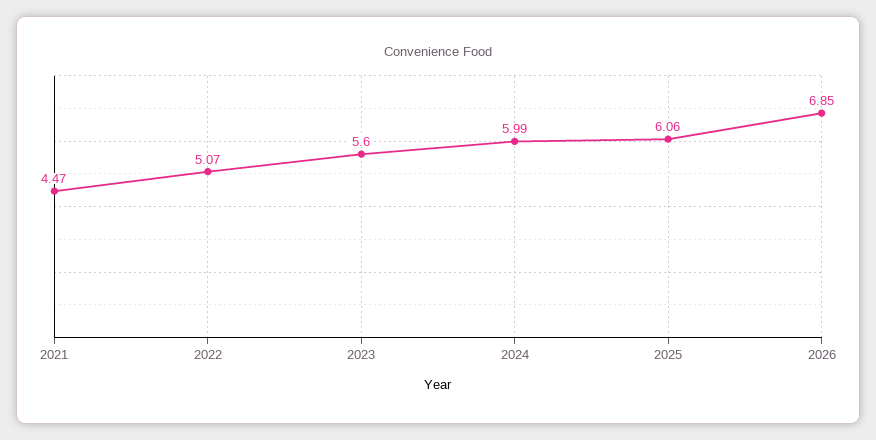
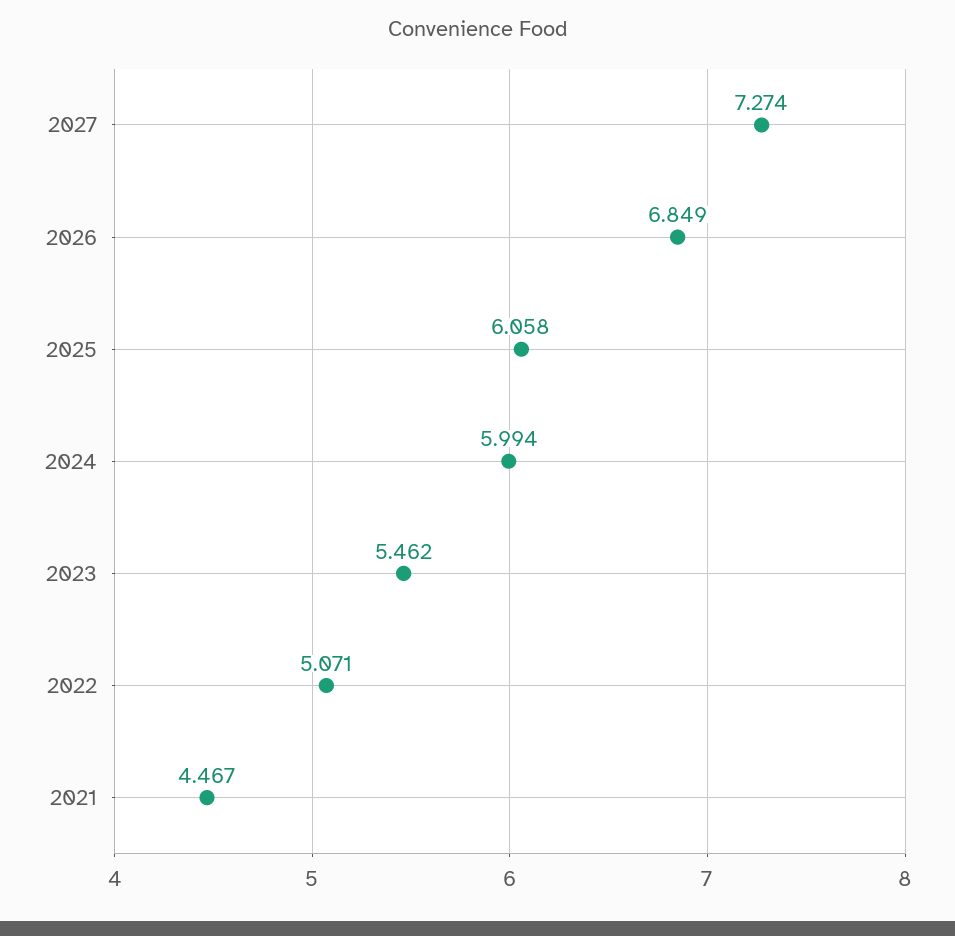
2023: 5.6 -> 5.462
2027: none -> 7.274

